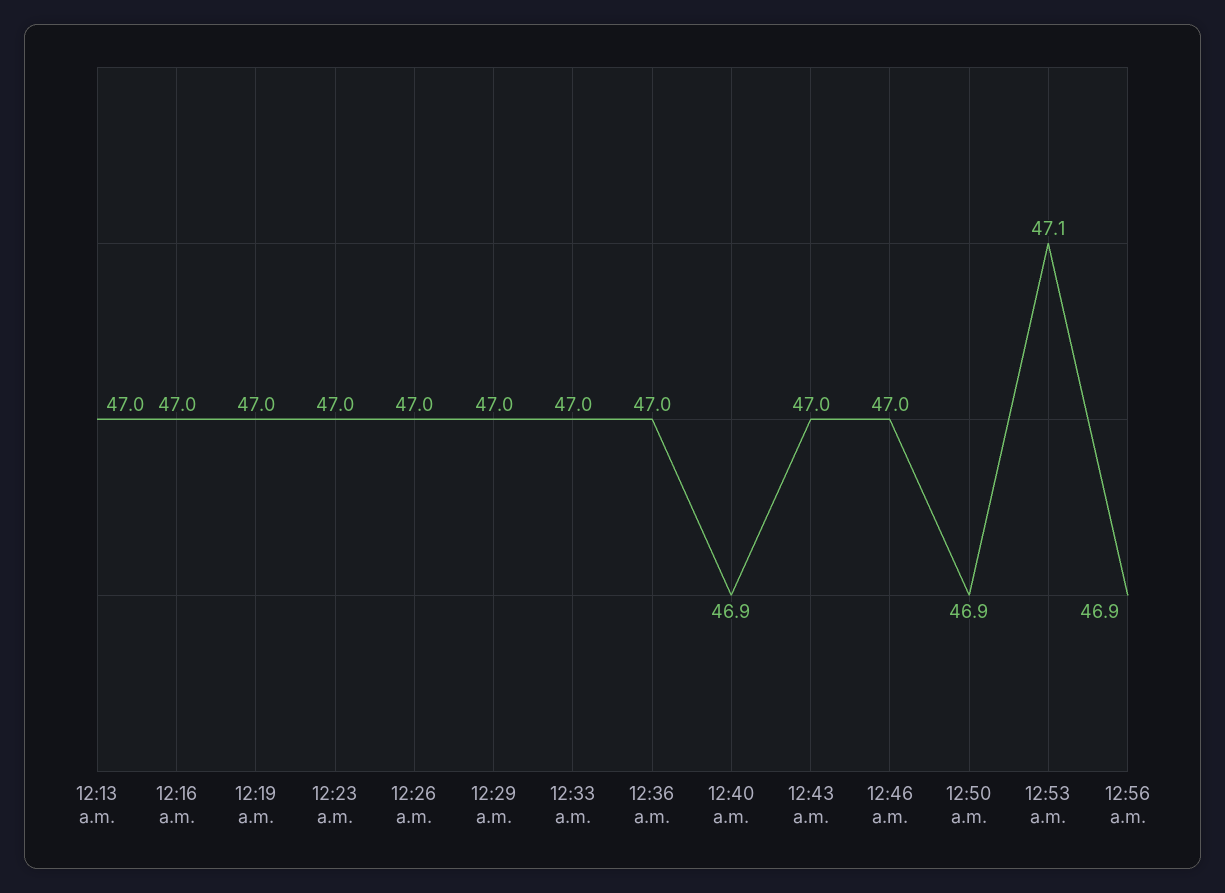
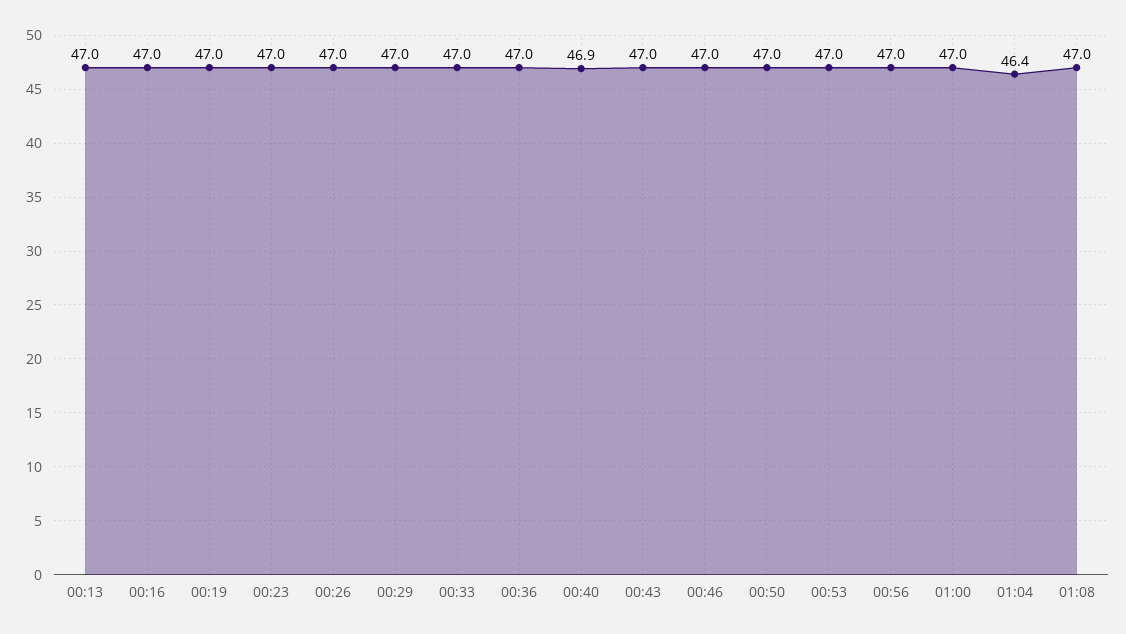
12:50 a.m.: 46.9 -> 47
12:53 a.m.: 47.1 -> 47
12:56 a.m.: 46.9 -> 47
01:00: none -> 47
01:04: none -> 46.4
01:08: none -> 47

